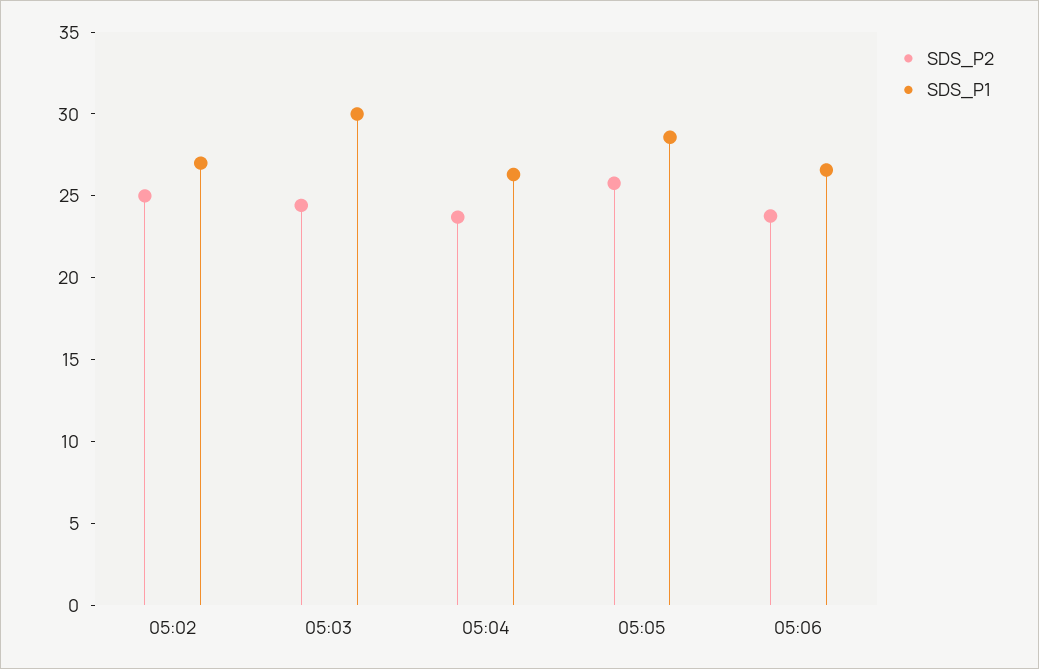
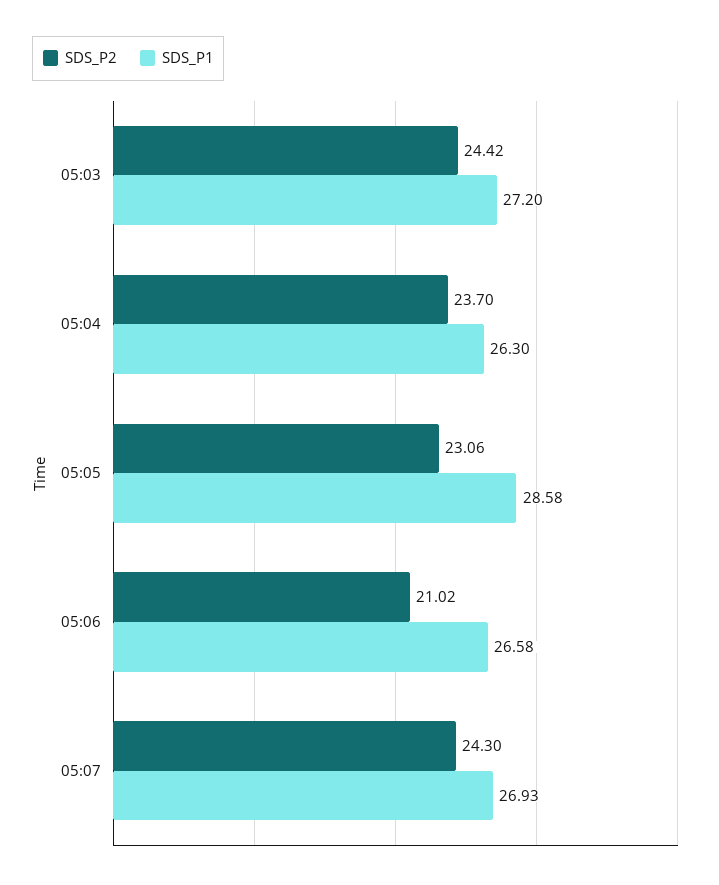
SDS_P2, 05:02: 25 -> none
SDS_P1, 05:02: 27 -> none
SDS_P1, 05:03: 30 -> 27.2
SDS_P2, 05:05: 26 -> 23.06
SDS_P2, 05:06: 24 -> 21.02
SDS_P2, 05:07: none -> 24.3
SDS_P1, 05:07: none -> 26.93

